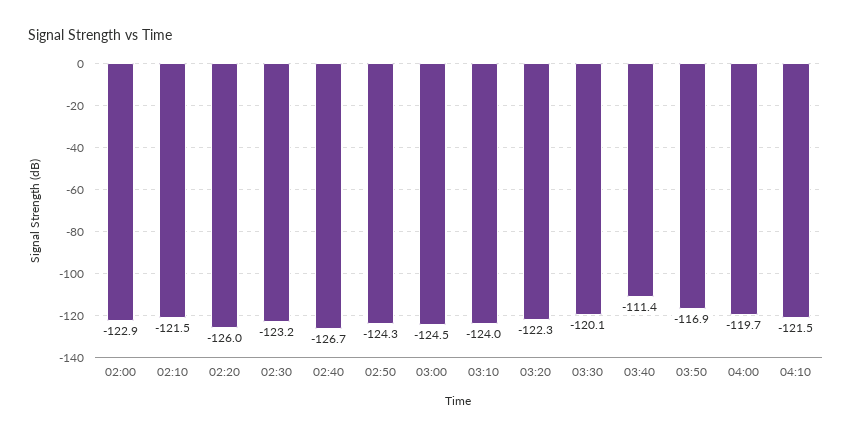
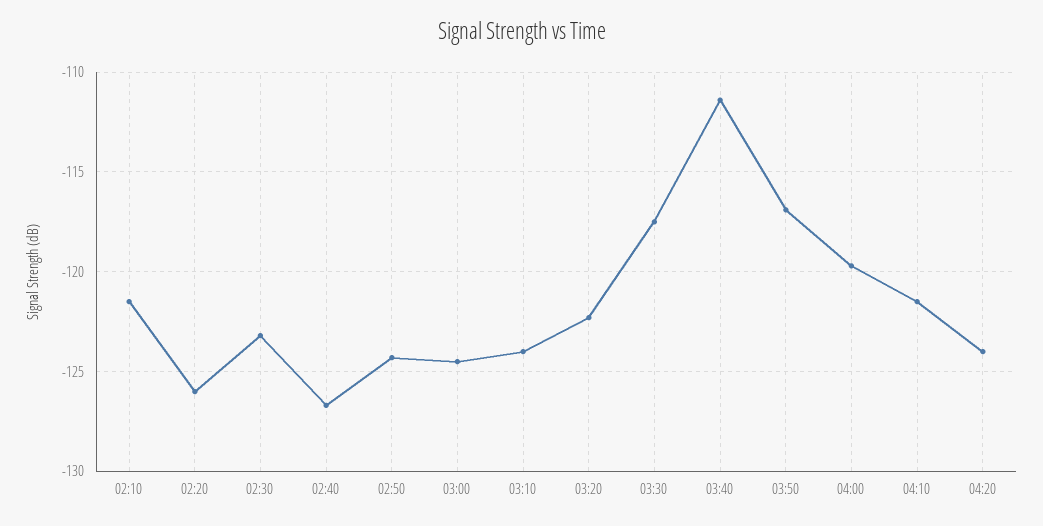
02:00: -122.9 -> none
03:30: -120.1 -> -117.5
04:20: none -> -124

